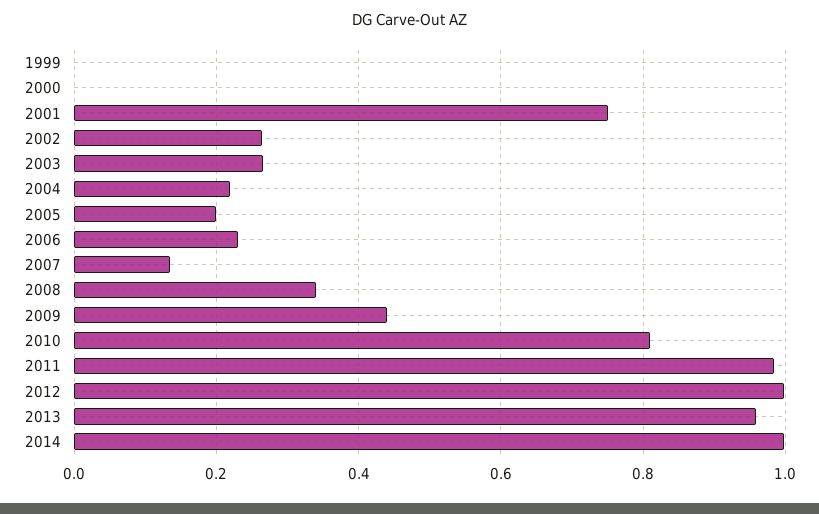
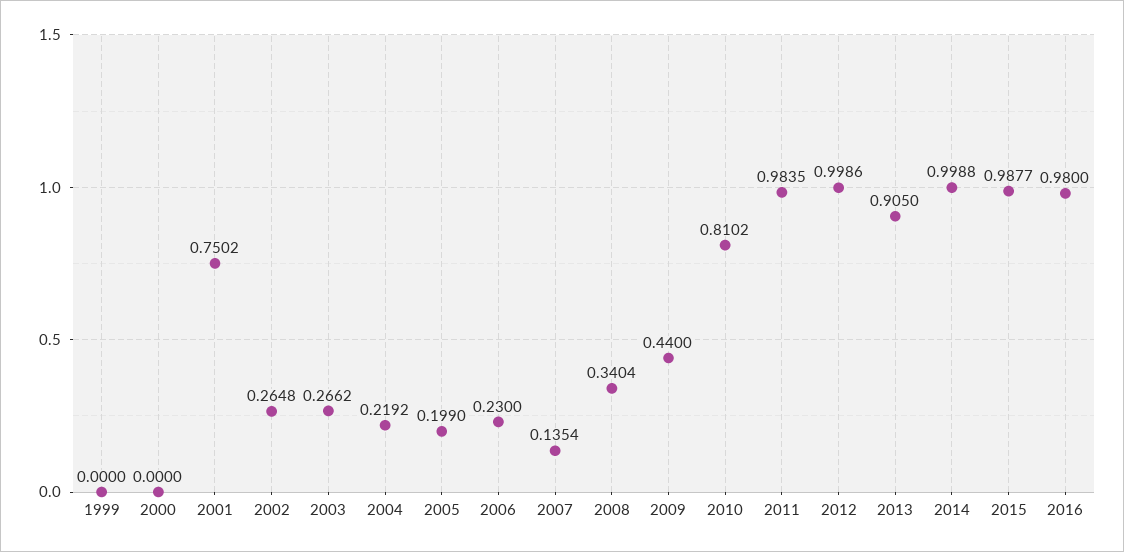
2013: 0.96 -> 0.905
2015: none -> 0.9877
2016: none -> 0.98

